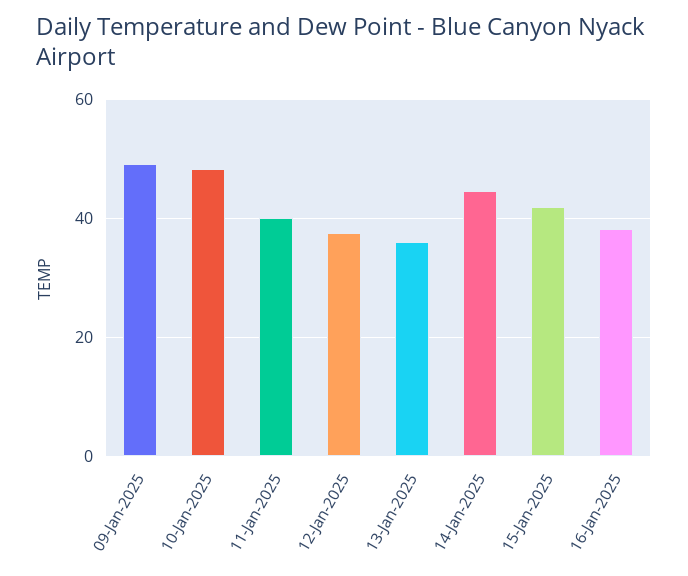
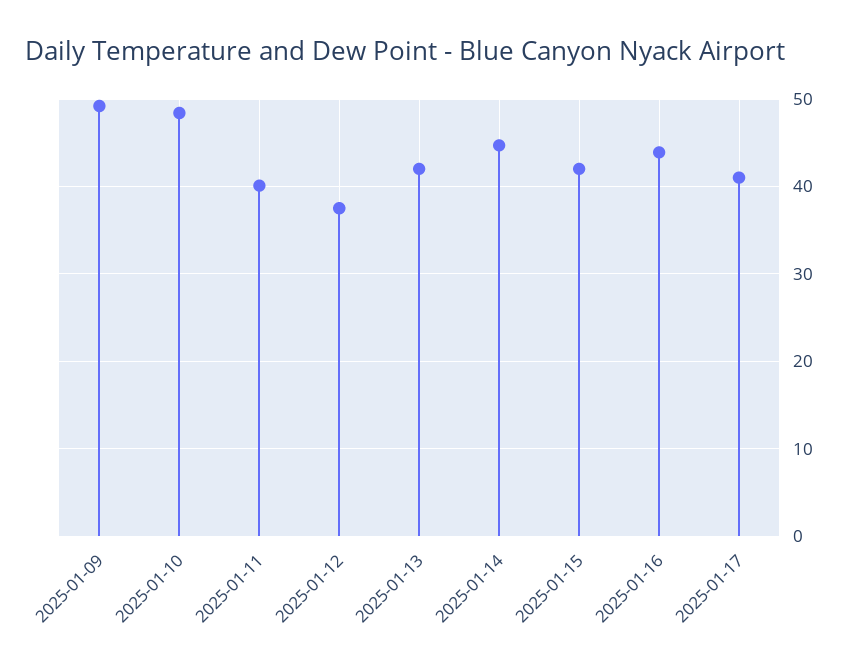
13-Jan-2025: 36 -> 42
16-Jan-2025: 38 -> 44
2025-01-17: none -> 41

